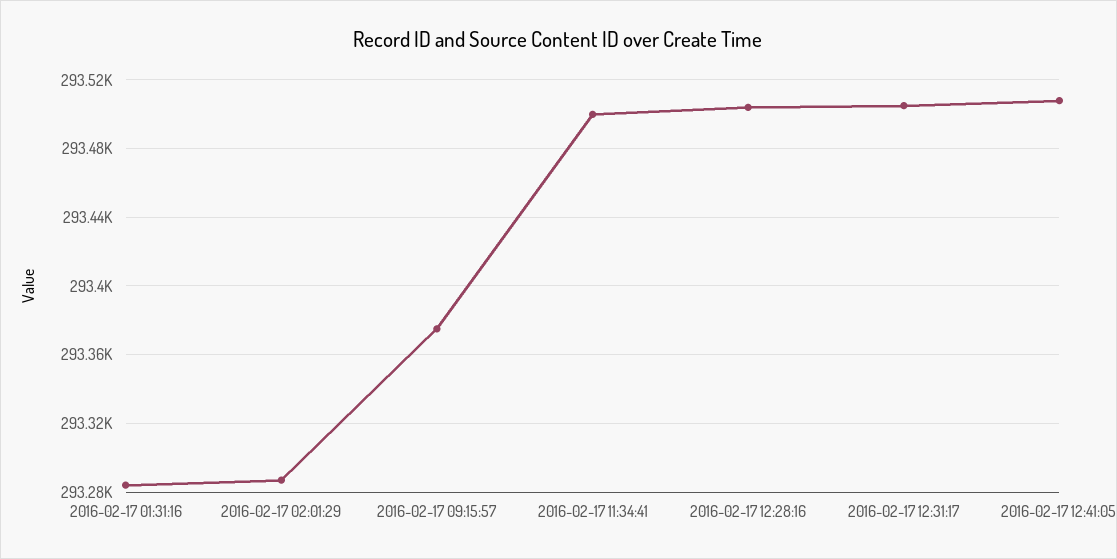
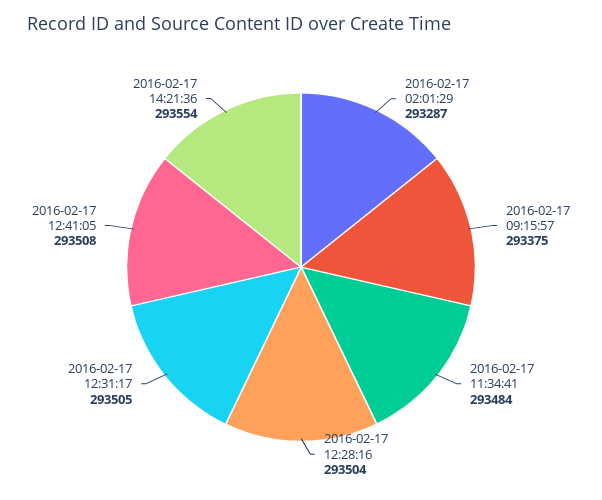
2016-02-17 01:31:16: 293285 -> none
2016-02-17 11:34:41: 293500 -> 293484
2016-02-17 14:21:36: none -> 293554

